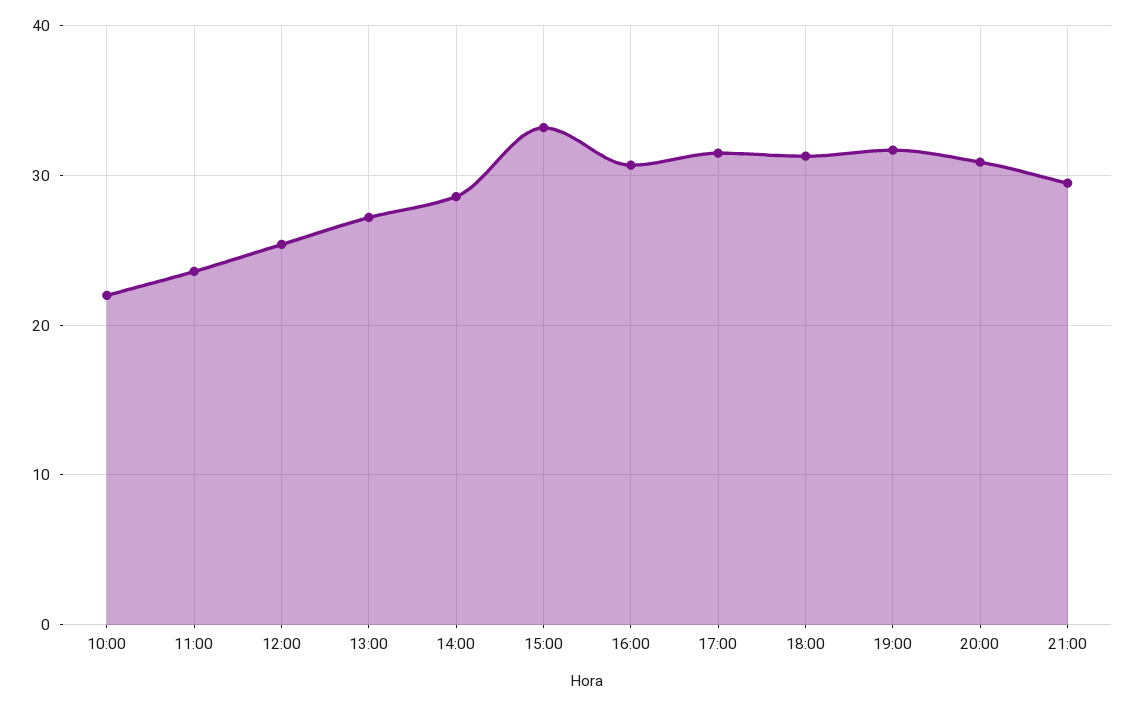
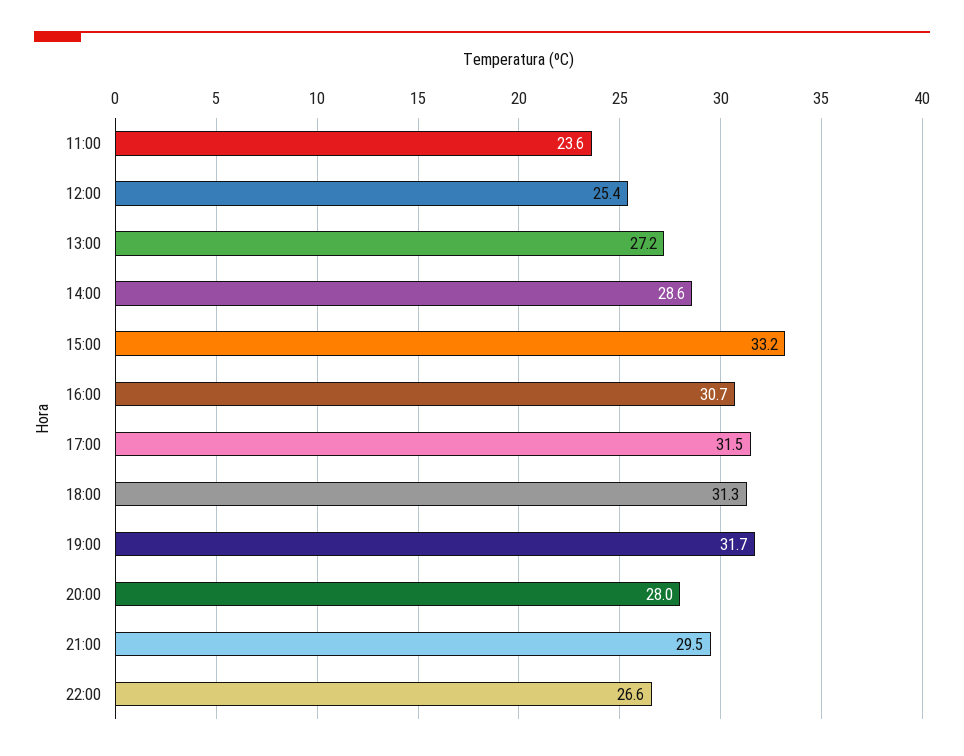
10:00: 22 -> none
20:00: 31 -> 28
22:00: none -> 26.6

